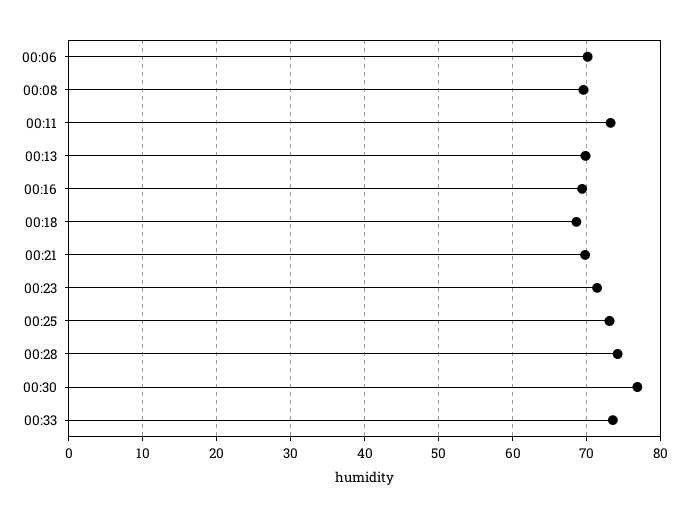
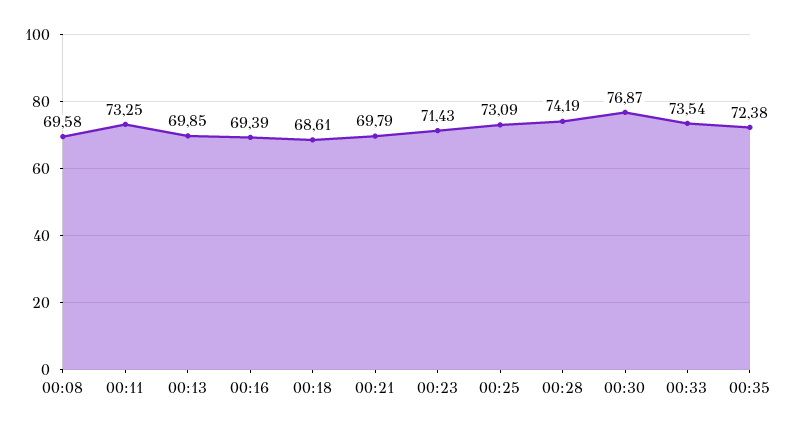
00:06: 70 -> none
00:35: none -> 72.38

